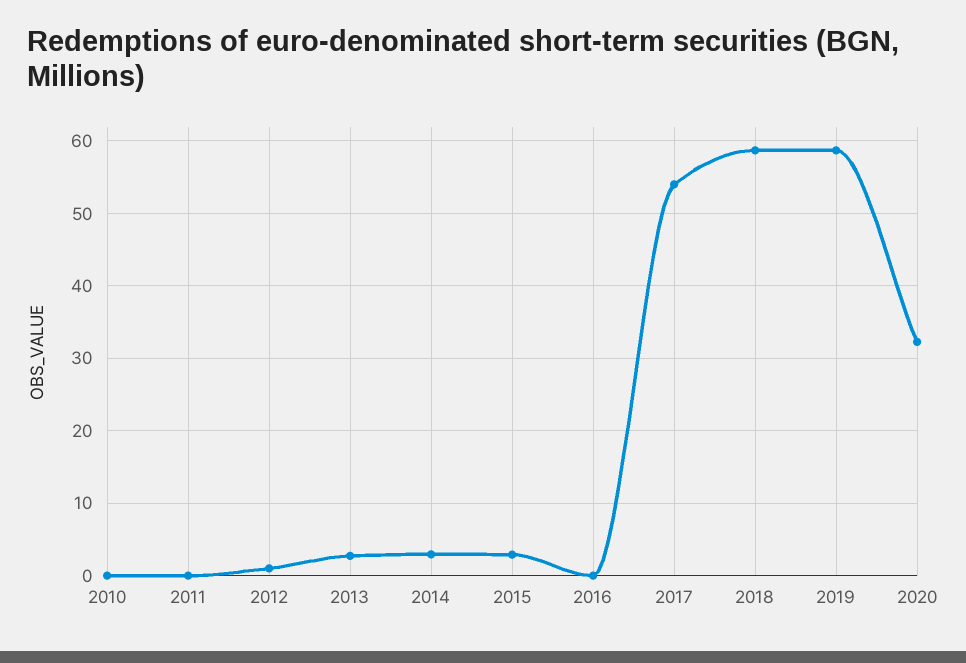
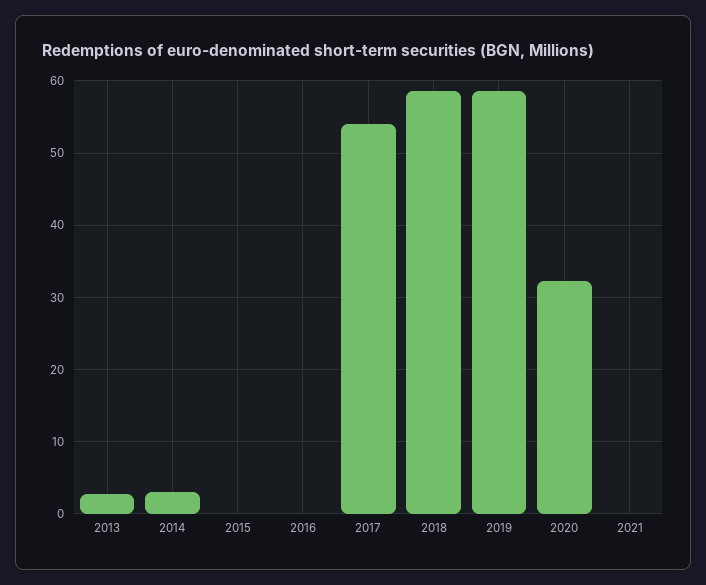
2010: 0 -> none
2011: 0 -> none
2012: 1 -> none
2015: 3 -> 0
2021: none -> 0

